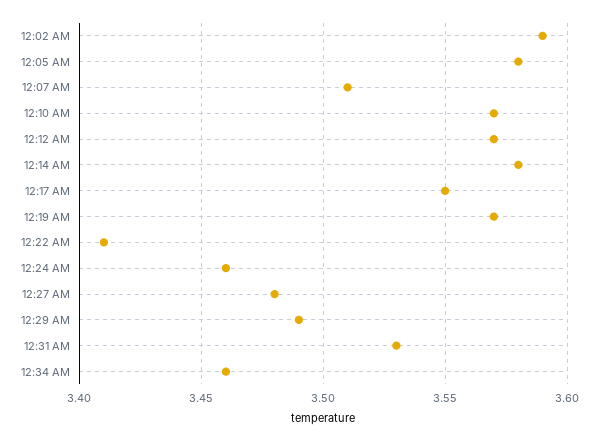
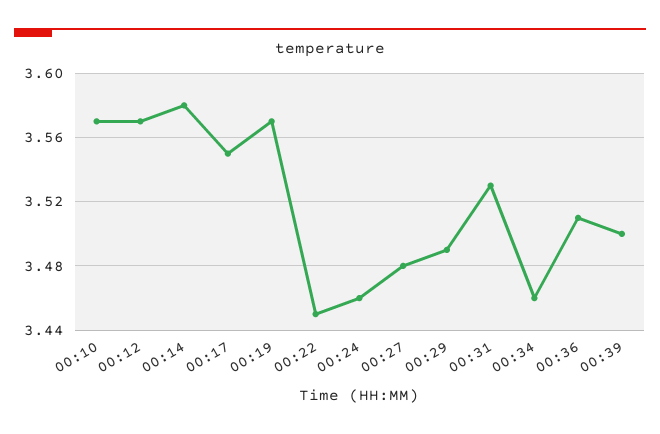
12:02 AM: 3.59 -> none
12:05 AM: 3.58 -> none
12:07 AM: 3.51 -> none
12:22 AM: 3.41 -> 3.45
00:36: none -> 3.51
00:39: none -> 3.5

